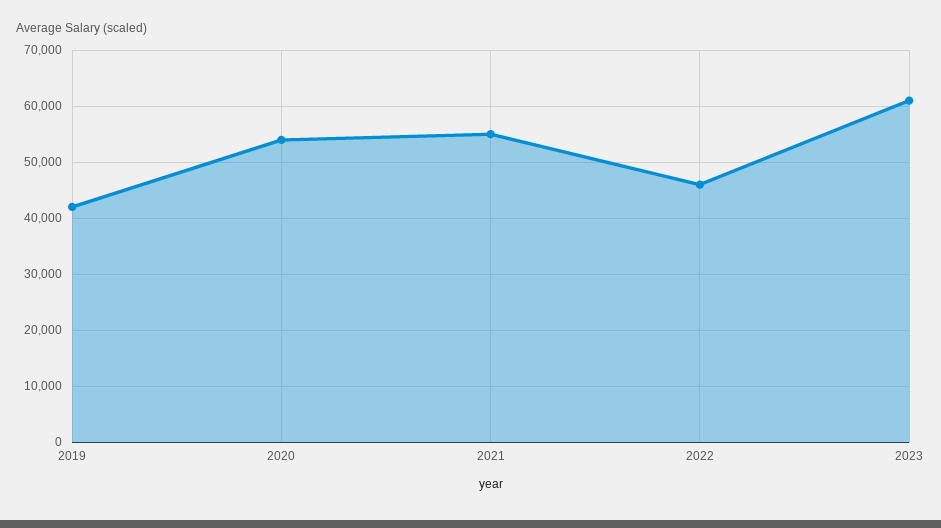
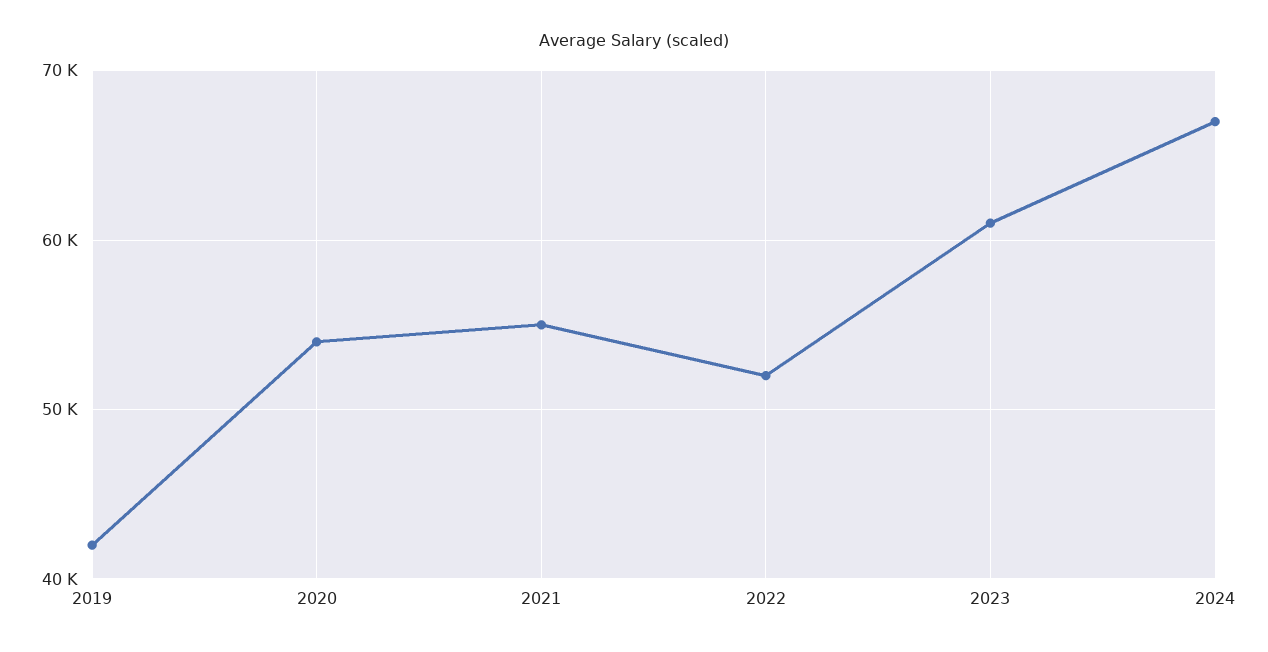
2022: 46000 -> 52000
2024: none -> 67000

